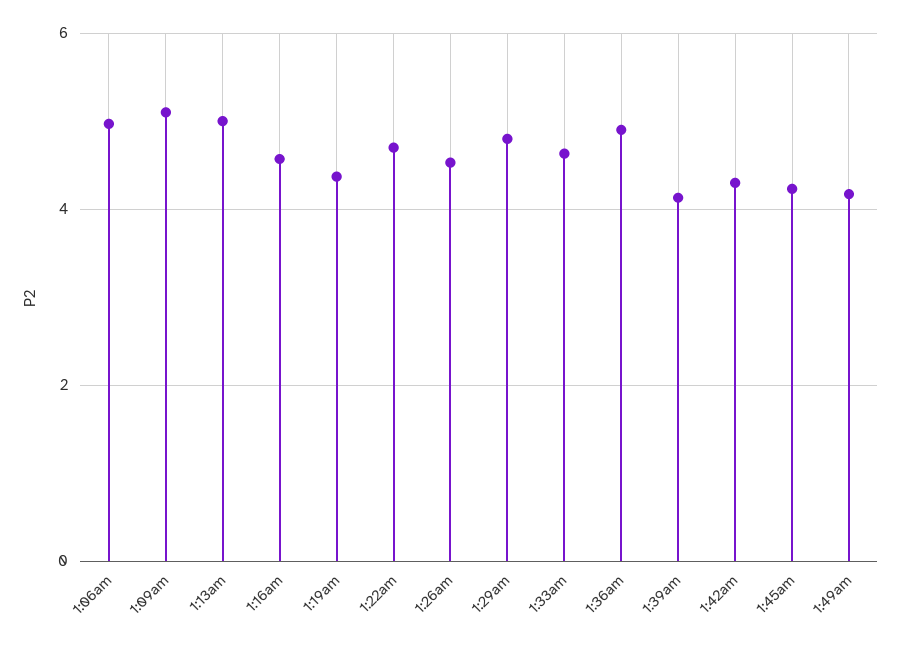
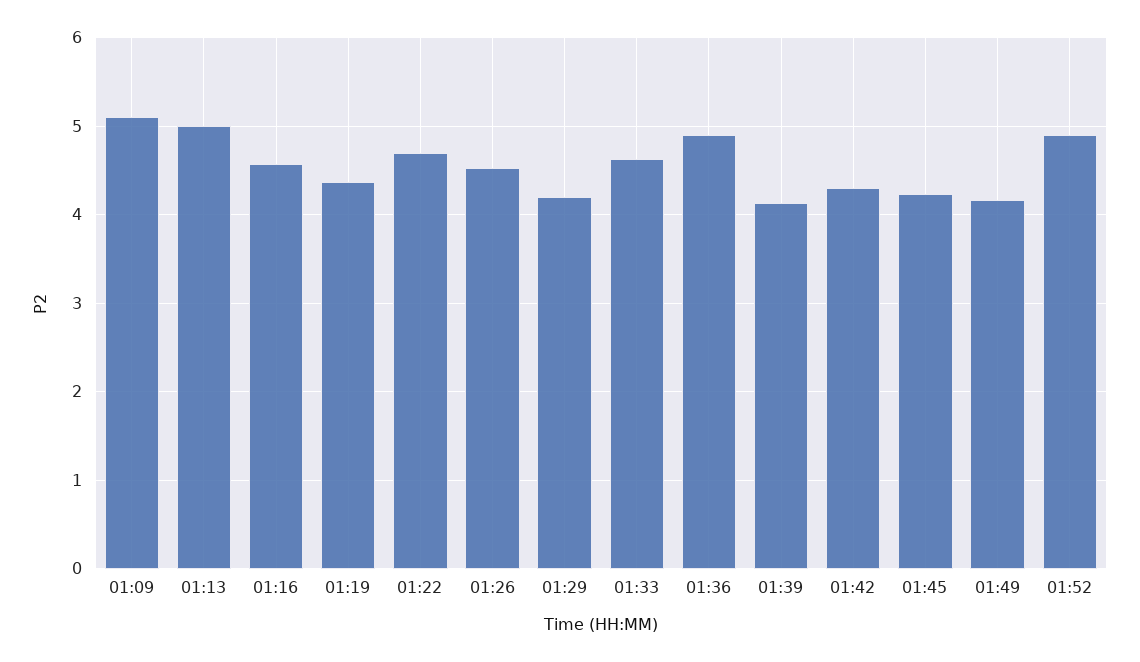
1:06am: 5 -> none
1:29am: 4.8 -> 4.2
01:52: none -> 4.9

